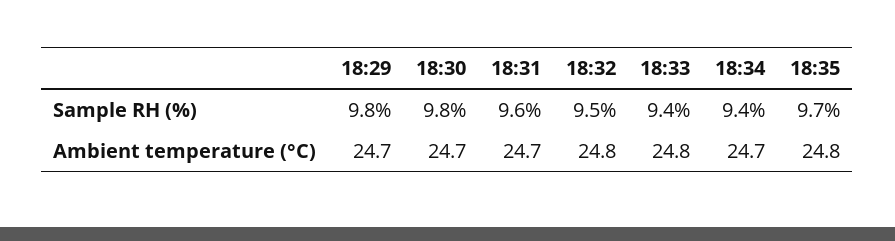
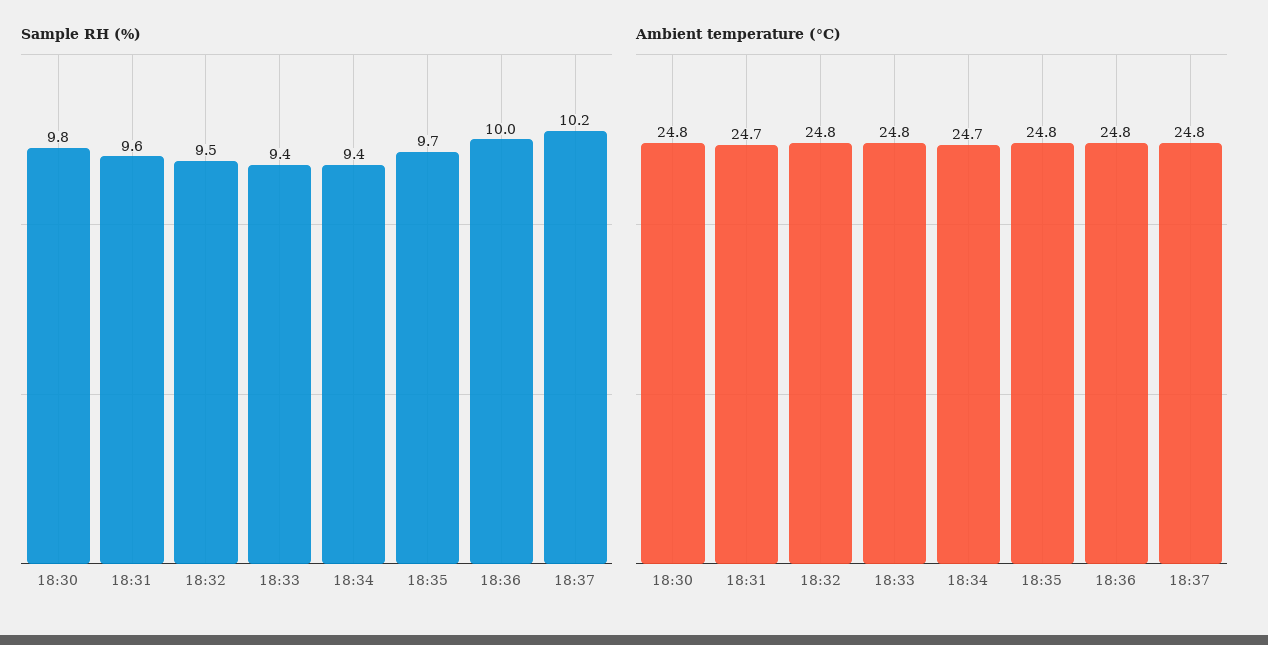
Sample RH (%), 18:29: 9.8 -> none
Ambient temperature (°C), 18:29: 24.7 -> none
Ambient temperature (°C), 18:30: 24.7 -> 24.8
Sample RH (%), 18:36: none -> 10
Sample RH (%), 18:37: none -> 10.2
Ambient temperature (°C), 18:36: none -> 24.8
Ambient temperature (°C), 18:37: none -> 24.8

